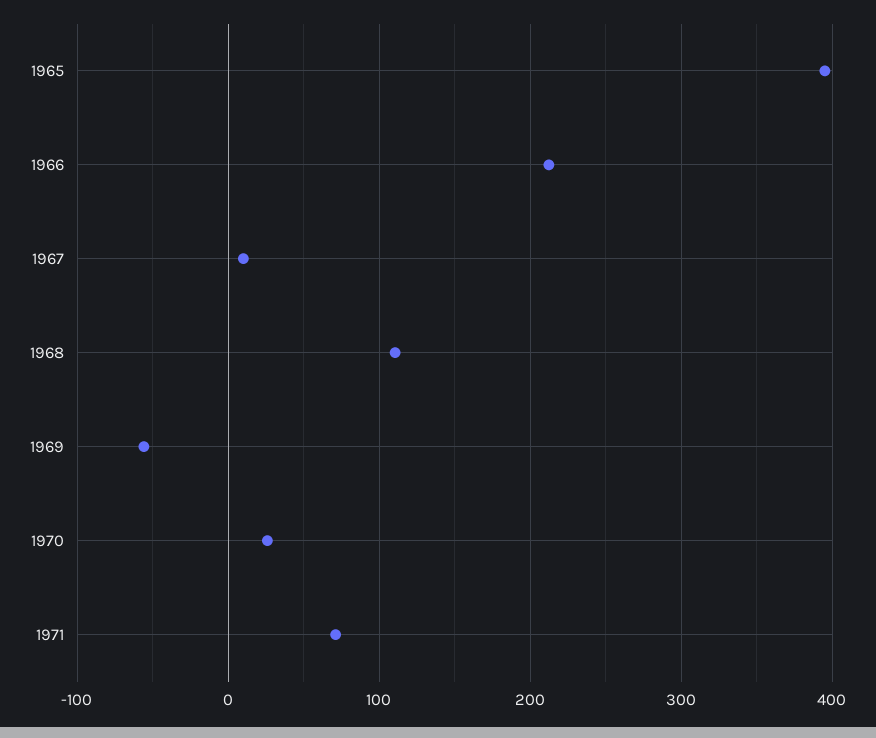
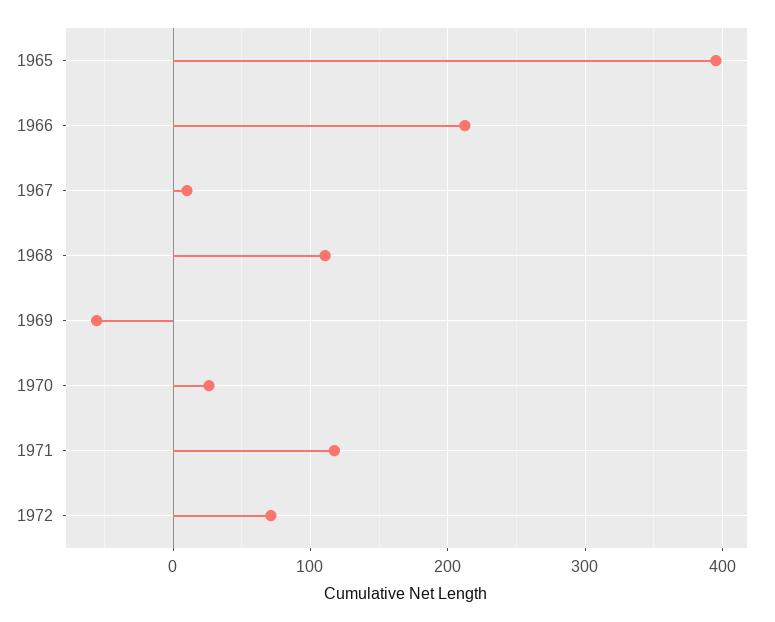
1971: 70 -> 120
1972: none -> 70

